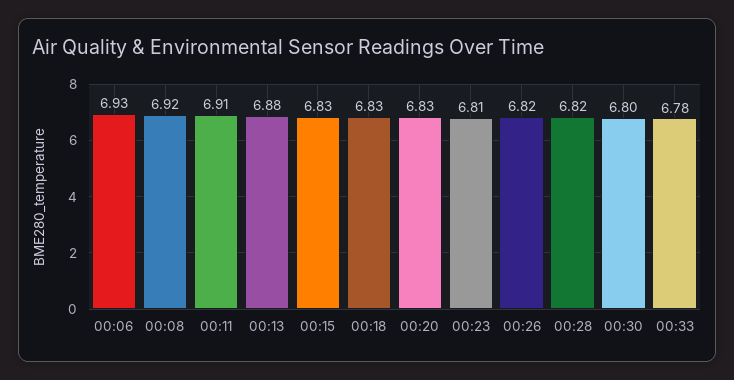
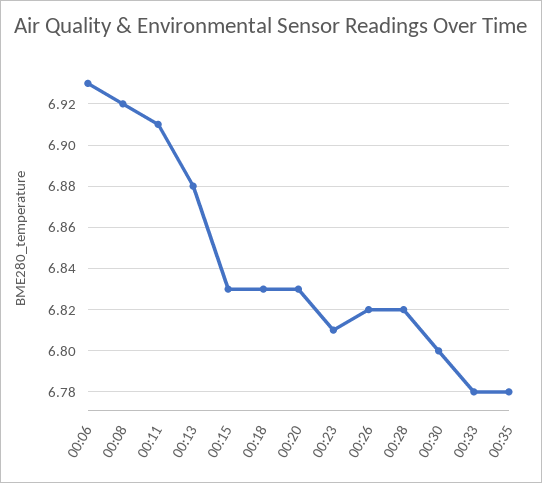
00:35: none -> 6.78

